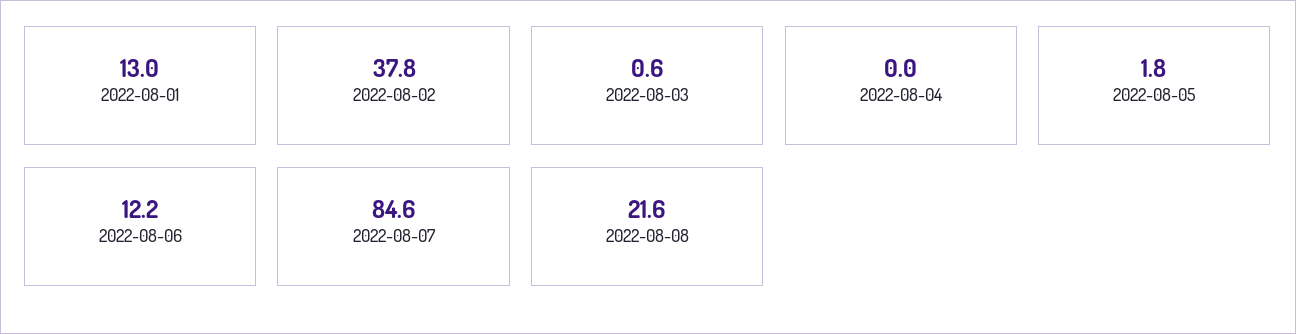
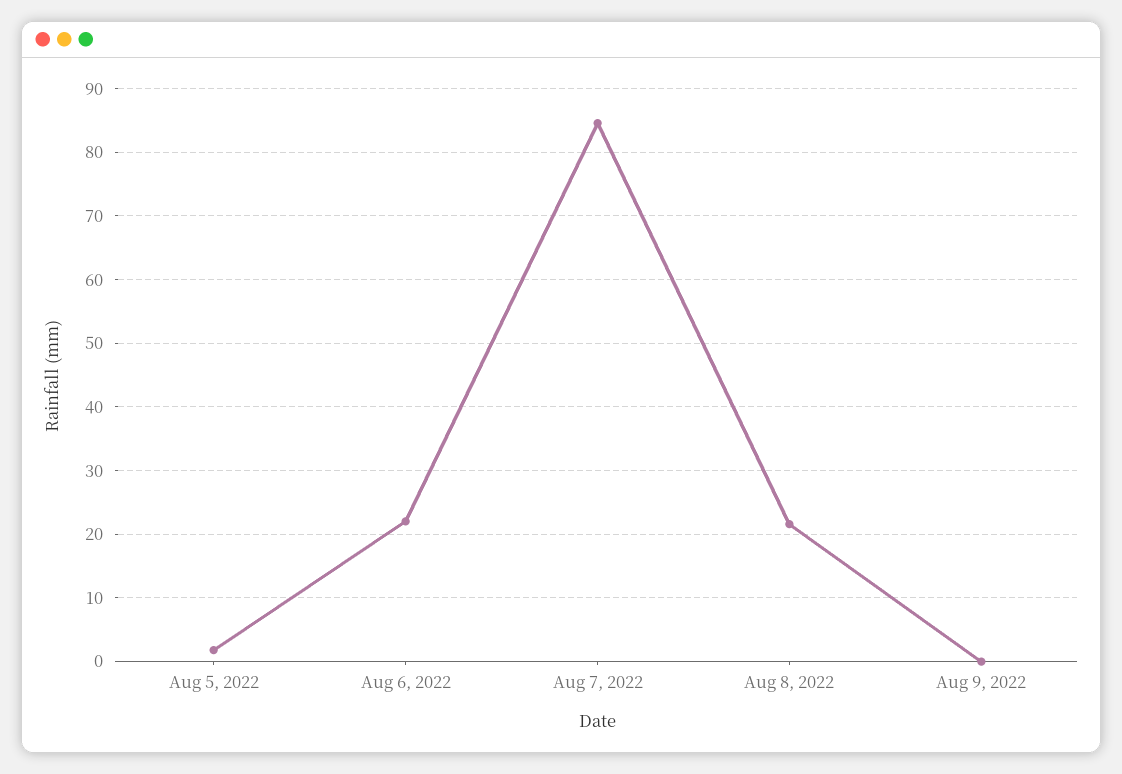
2022-08-01: 13 -> none
2022-08-02: 37.8 -> none
2022-08-03: 0.6 -> none
2022-08-04: 0 -> none
2022-08-06: 12.2 -> 22
Aug 9, 2022: none -> 0

